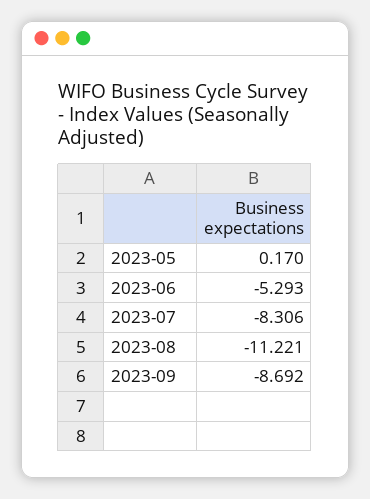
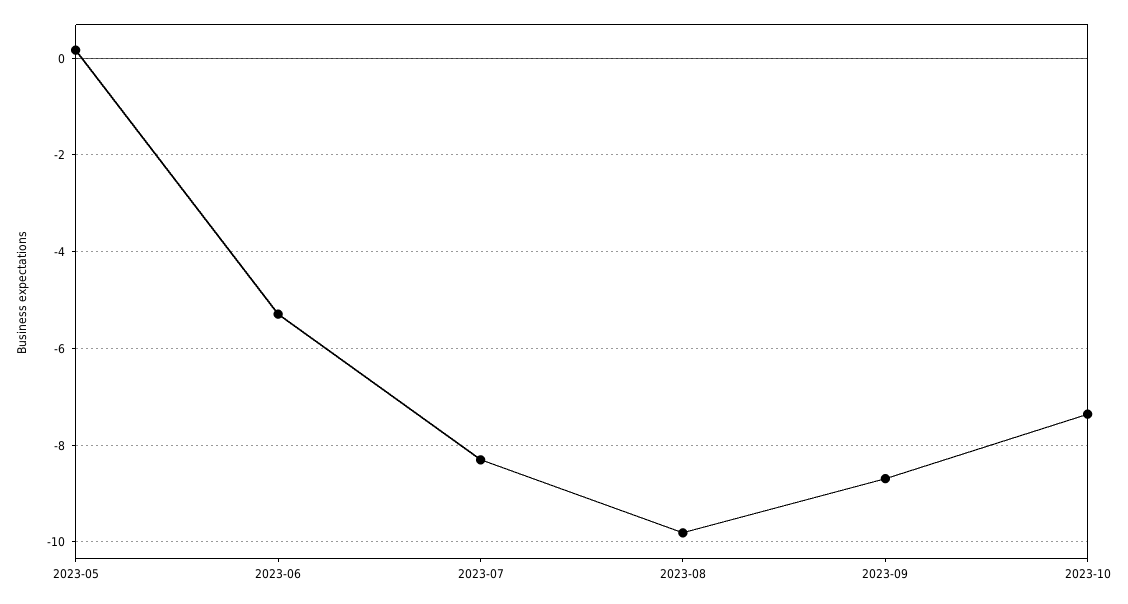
2023-08: -11.221 -> -9.8
2023-10: none -> -7.4

